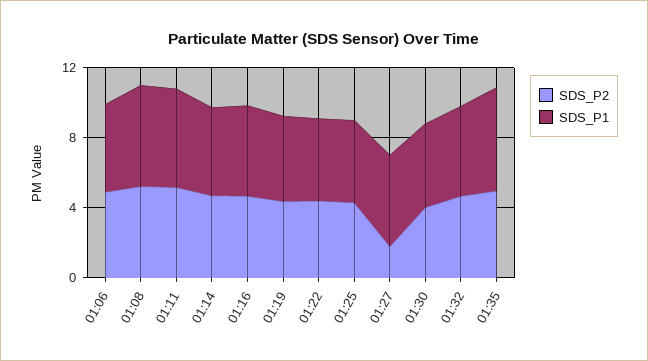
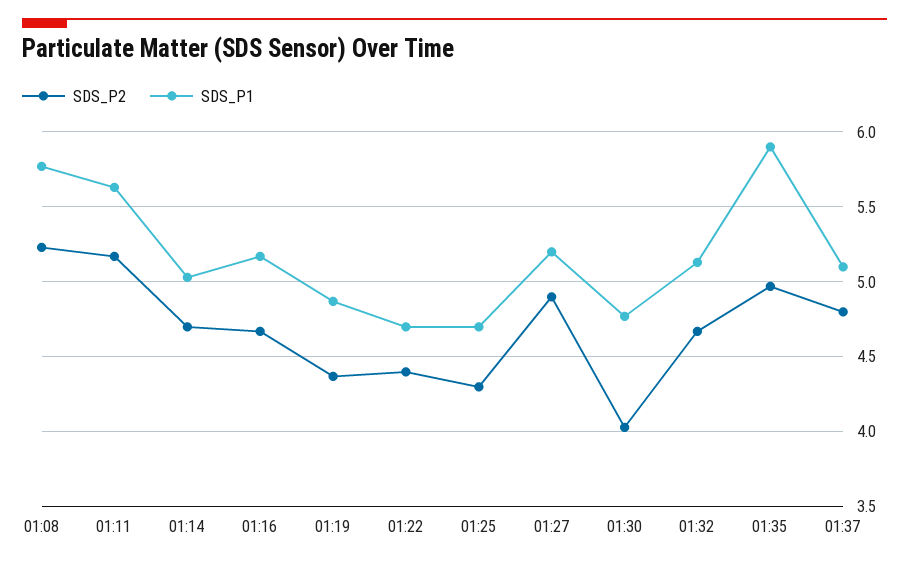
SDS_P2, 01:06: 5 -> none
SDS_P1, 01:06: 5 -> none
SDS_P2, 01:27: 2 -> 4.9
SDS_P2, 01:37: none -> 4.8
SDS_P1, 01:37: none -> 5.1

